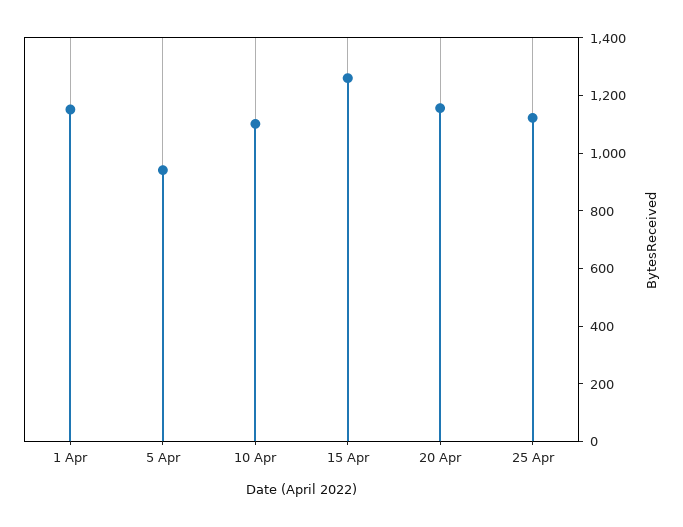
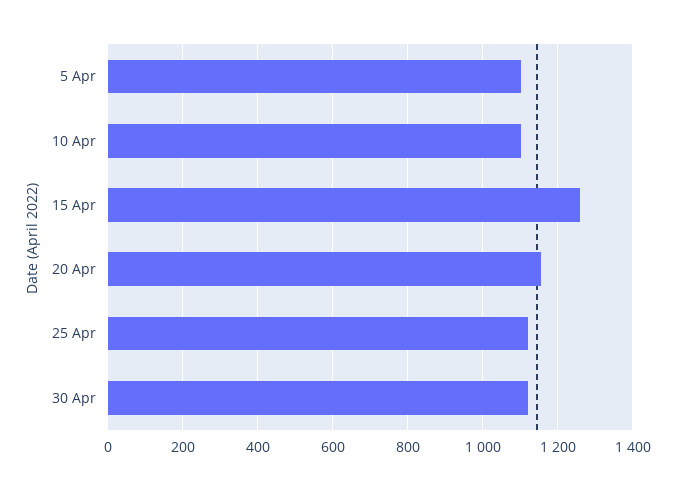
1 Apr: 1150 -> none
5 Apr: 950 -> 1100
30 Apr: none -> 1120

